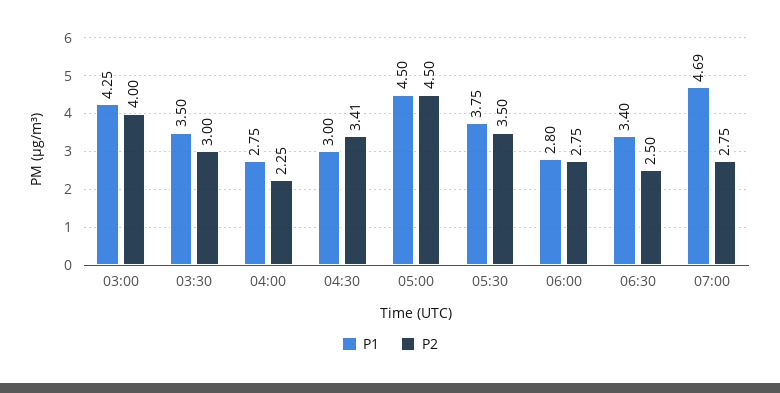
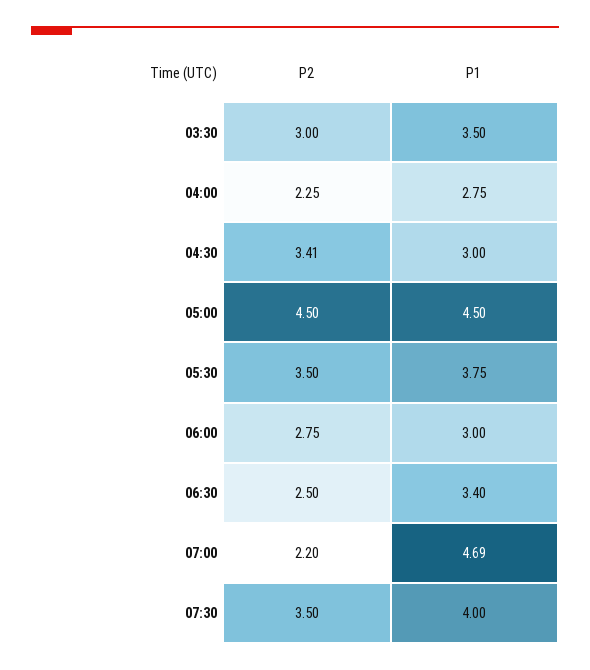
P1, 03:00: 4.25 -> none
P2, 03:00: 4 -> none
P1, 06:00: 2.8 -> 3
P2, 07:00: 2.75 -> 2.2
P2, 07:30: none -> 3.5
P1, 07:30: none -> 4

